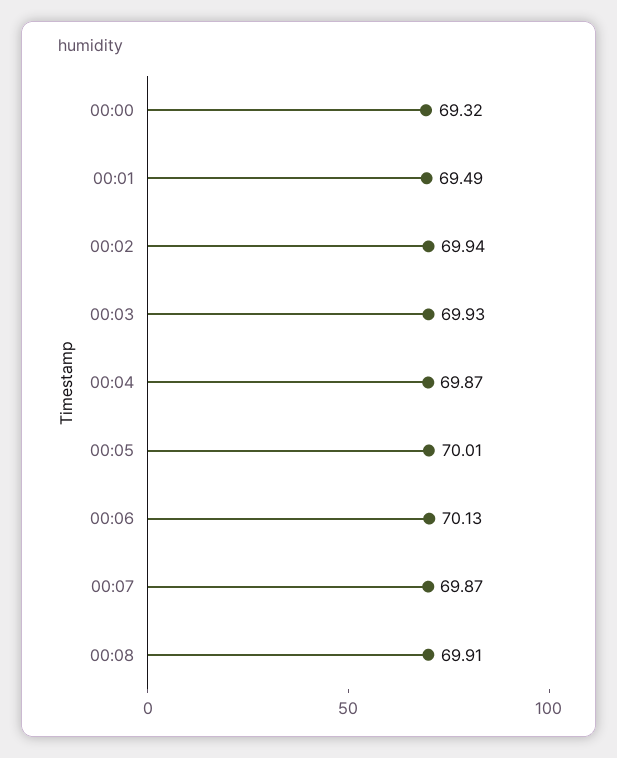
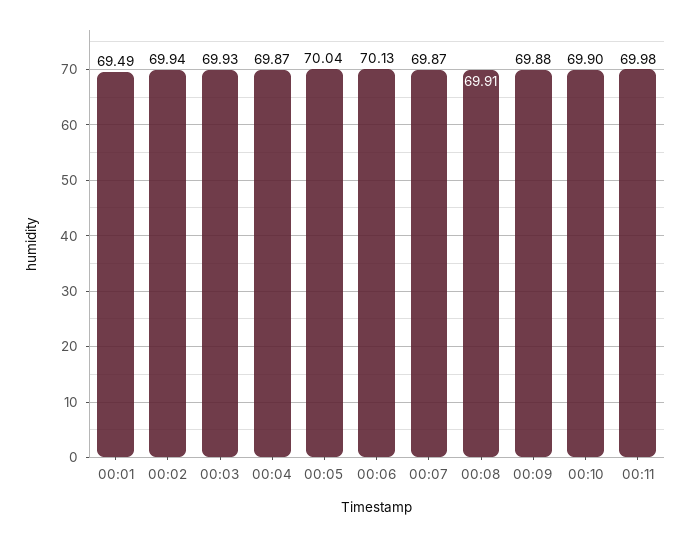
00:00: 69.32 -> none
00:05: 70.01 -> 70.04
00:09: none -> 69.88
00:10: none -> 69.9
00:11: none -> 69.98

